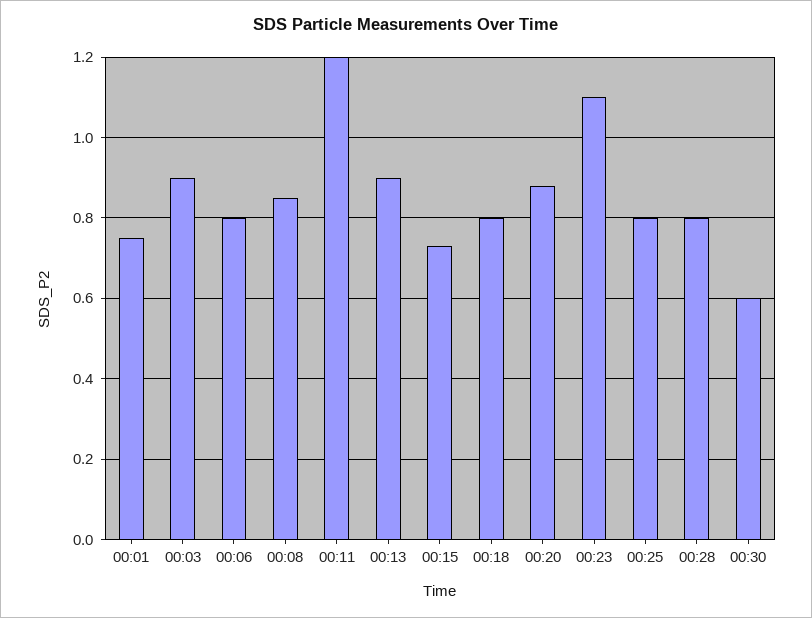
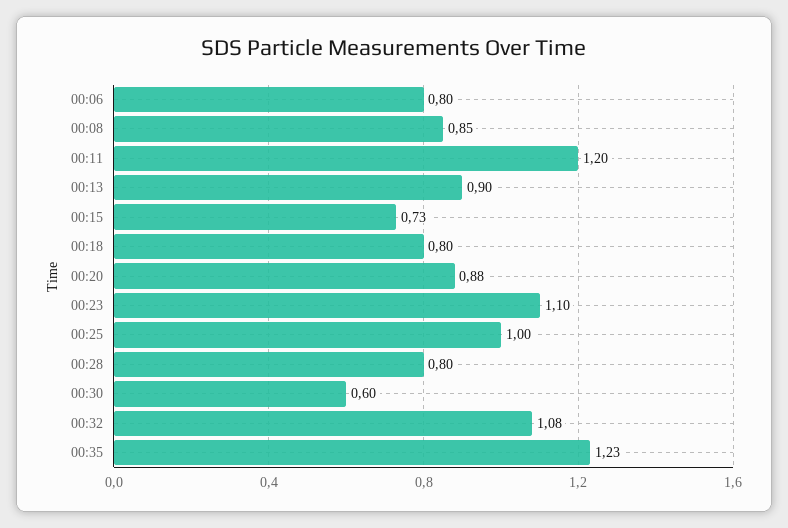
00:01: 0.75 -> none
00:03: 0.9 -> none
00:25: 0.8 -> 1
00:32: none -> 1.08
00:35: none -> 1.23

